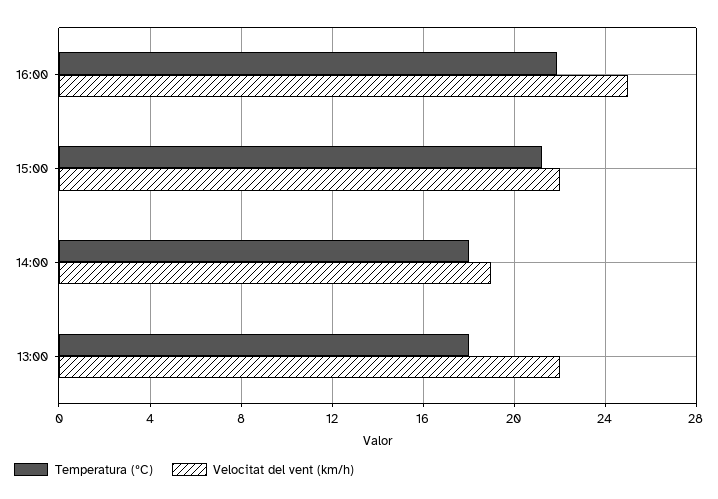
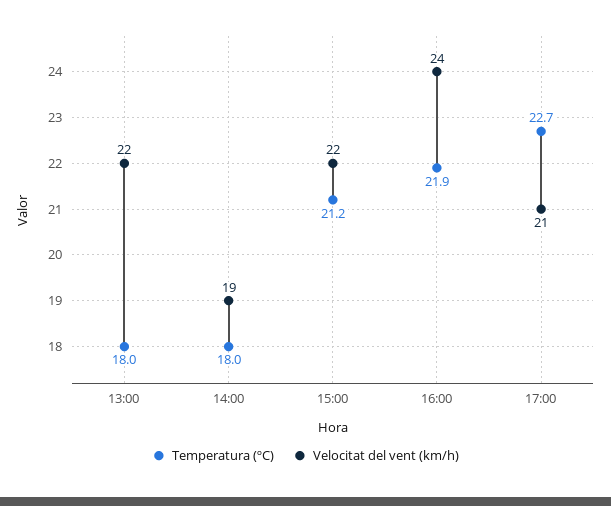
Velocitat del vent (km/h), 16:00: 25 -> 24
Temperatura (ºC), 17:00: none -> 22.7
Velocitat del vent (km/h), 17:00: none -> 21

